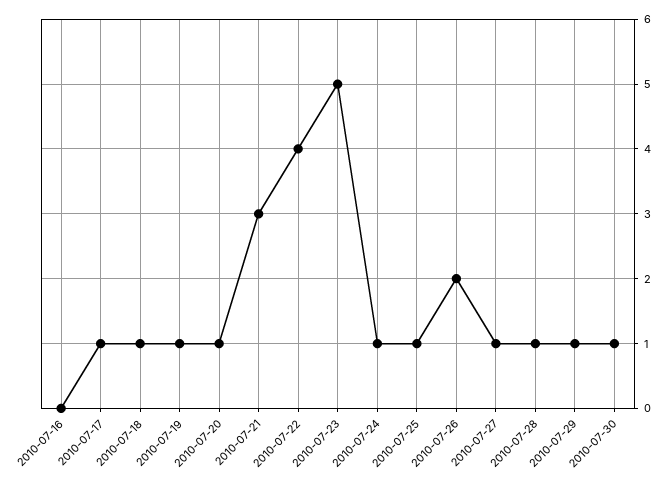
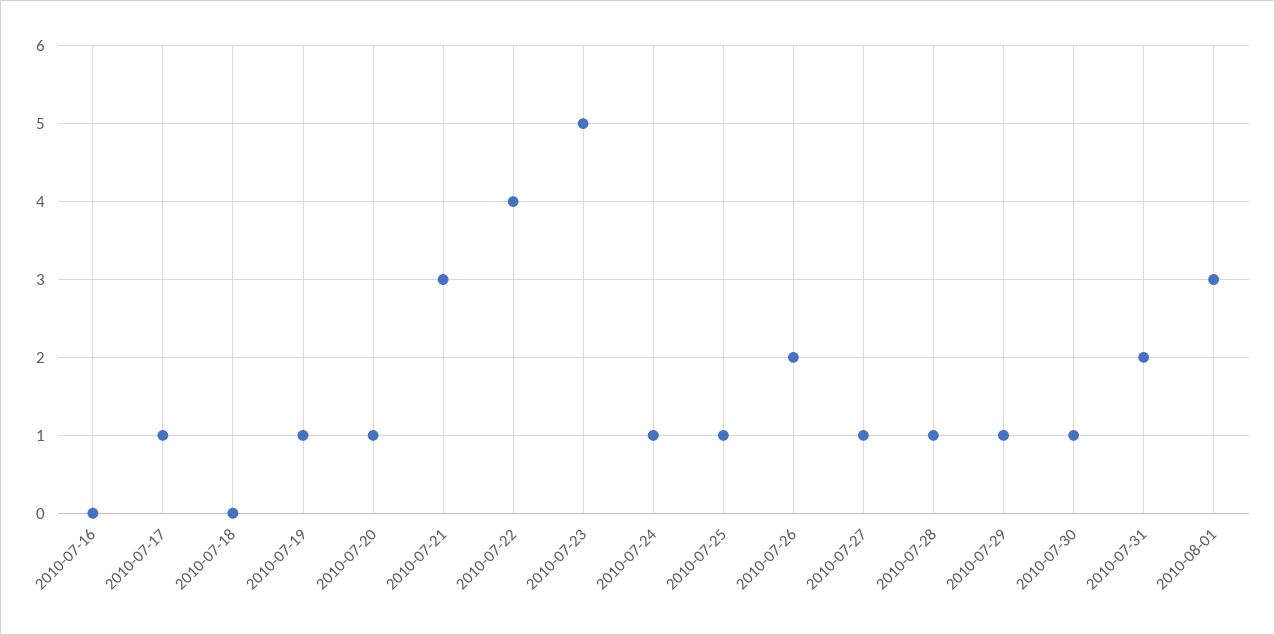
2010-07-18: 1 -> 0
2010-07-31: none -> 2
2010-08-01: none -> 3

